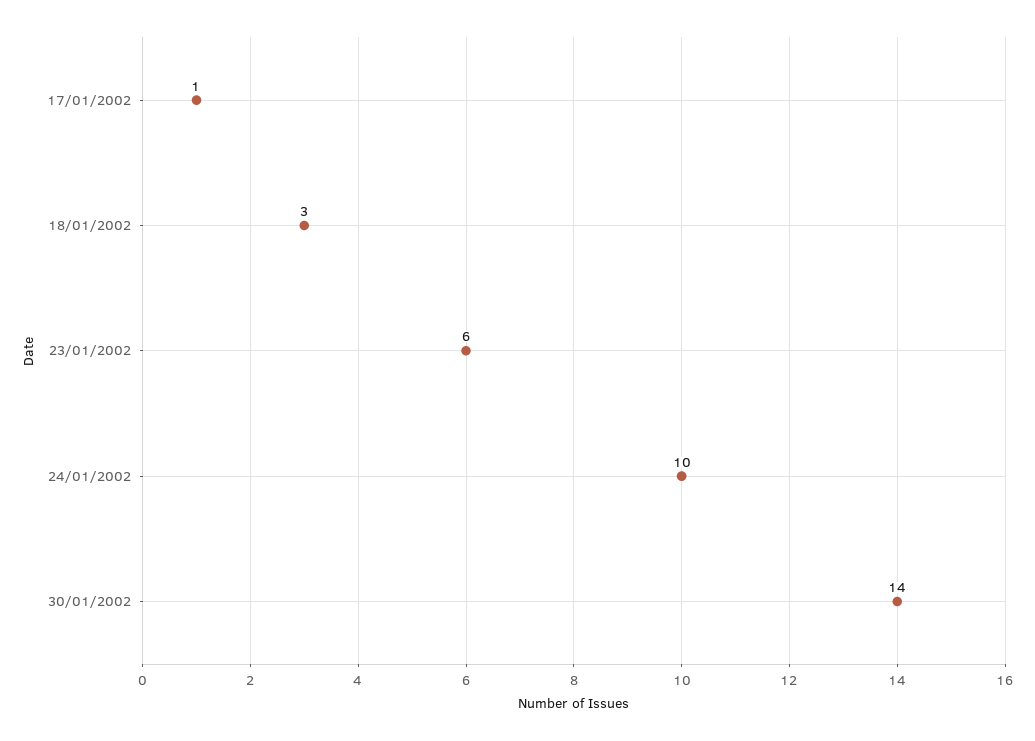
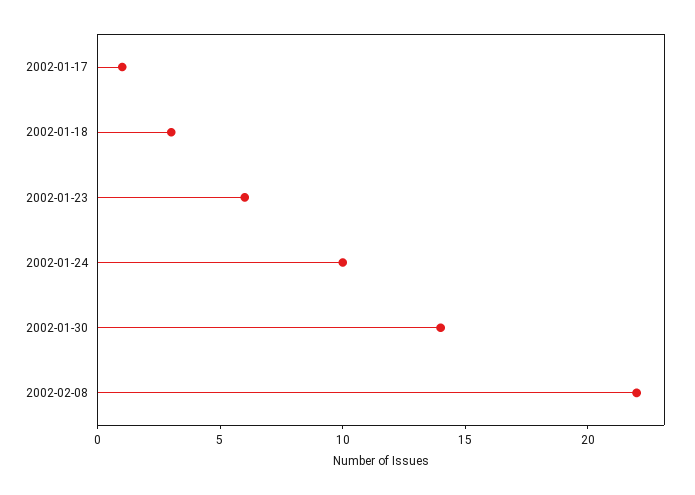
2002-02-08: none -> 22

